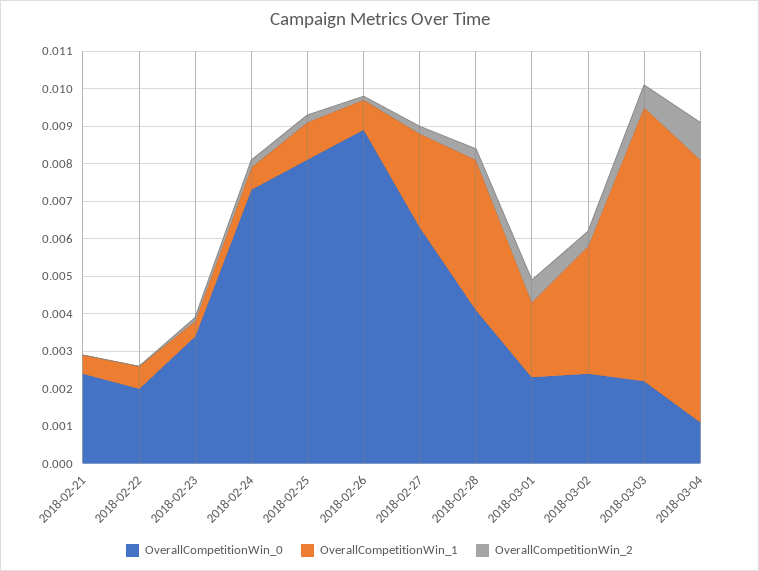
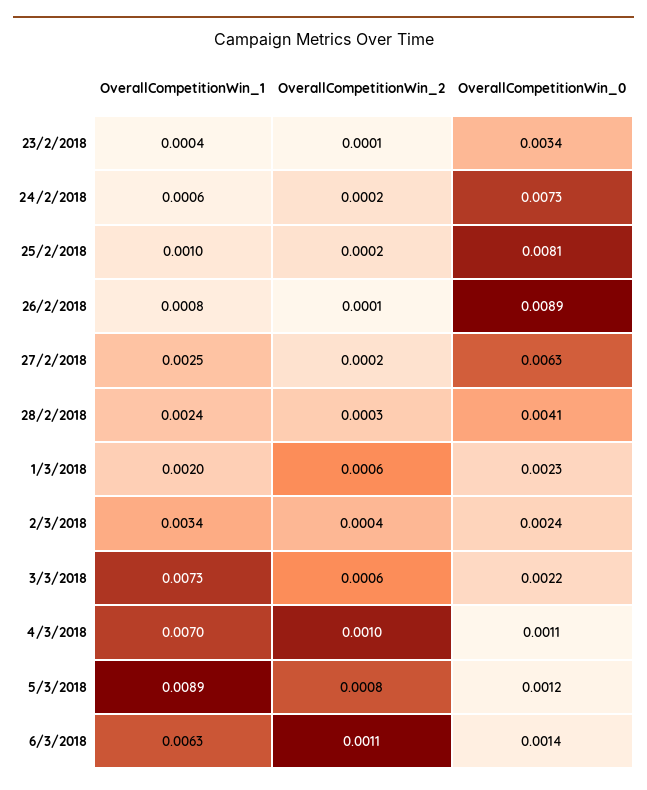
OverallCompetitionWin_0, 2018-02-21: 0.0025 -> none
OverallCompetitionWin_1, 2018-02-21: 0.0005 -> none
OverallCompetitionWin_2, 2018-02-21: 0 -> none
OverallCompetitionWin_0, 2018-02-22: 0.002 -> none
OverallCompetitionWin_1, 2018-02-22: 0.0005 -> none
OverallCompetitionWin_2, 2018-02-22: 0 -> none
OverallCompetitionWin_1, 2018-02-28: 0.004 -> 0.0024
OverallCompetitionWin_1, 5/3/2018: none -> 0.0089
OverallCompetitionWin_2, 5/3/2018: none -> 0.0008
OverallCompetitionWin_0, 5/3/2018: none -> 0.0012
OverallCompetitionWin_1, 6/3/2018: none -> 0.0063
OverallCompetitionWin_2, 6/3/2018: none -> 0.0011
OverallCompetitionWin_0, 6/3/2018: none -> 0.0014

